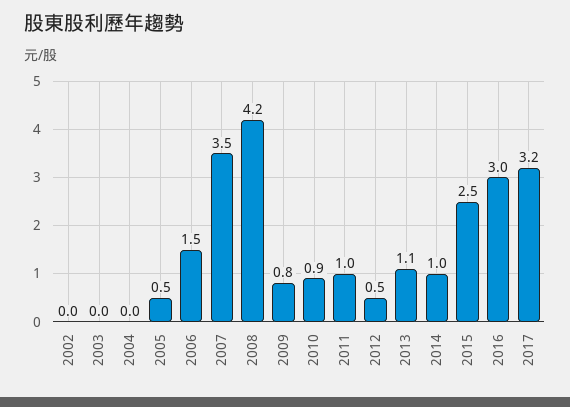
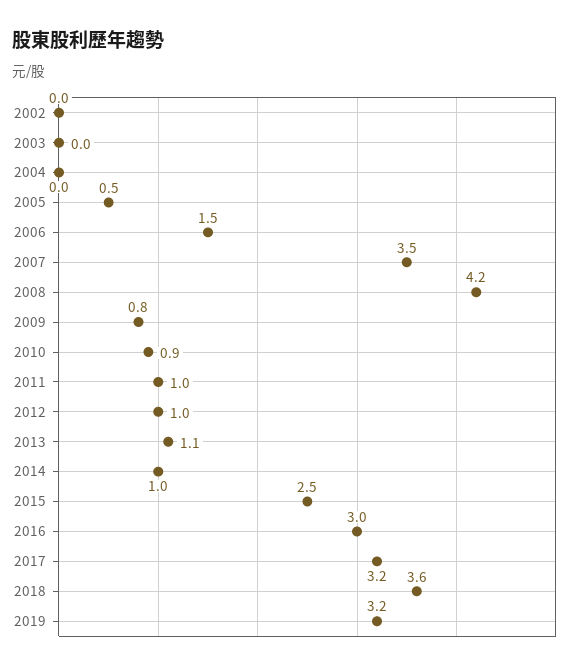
2012: 0.5 -> 1
2018: none -> 3.6
2019: none -> 3.2

